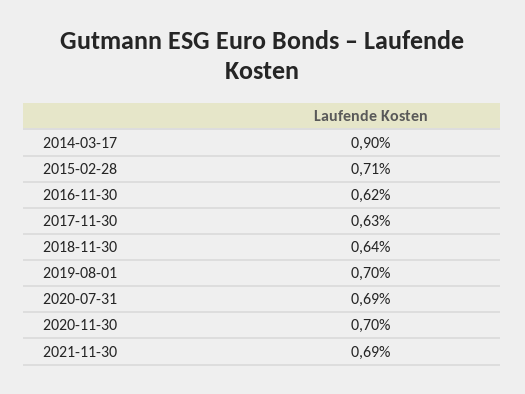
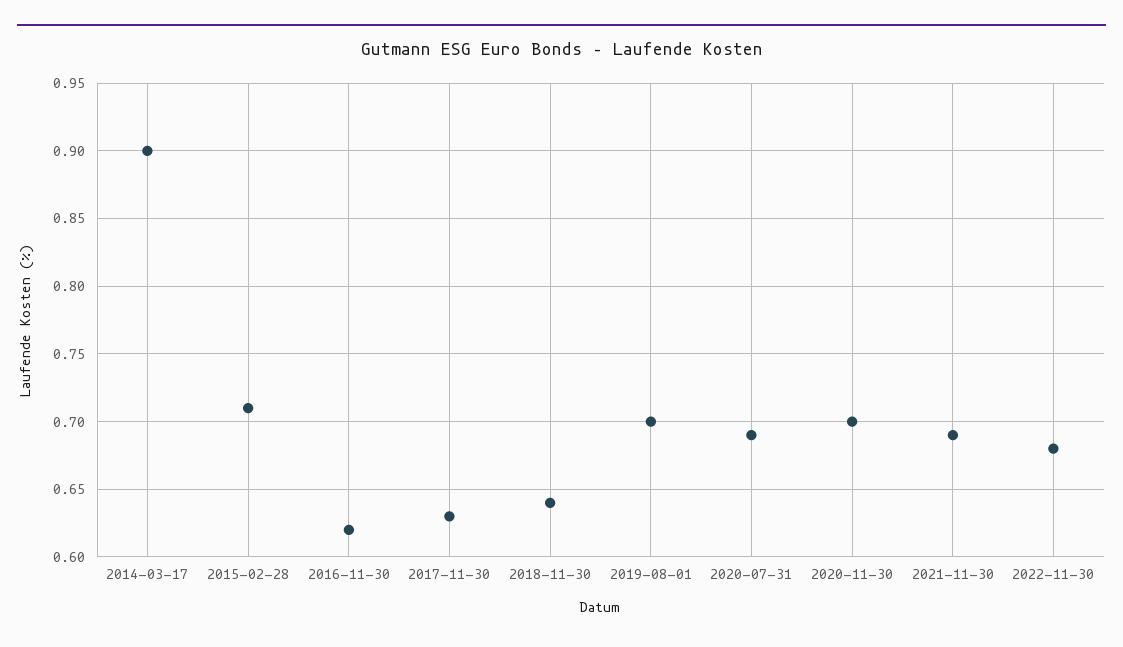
2022-11-30: none -> 0.68

